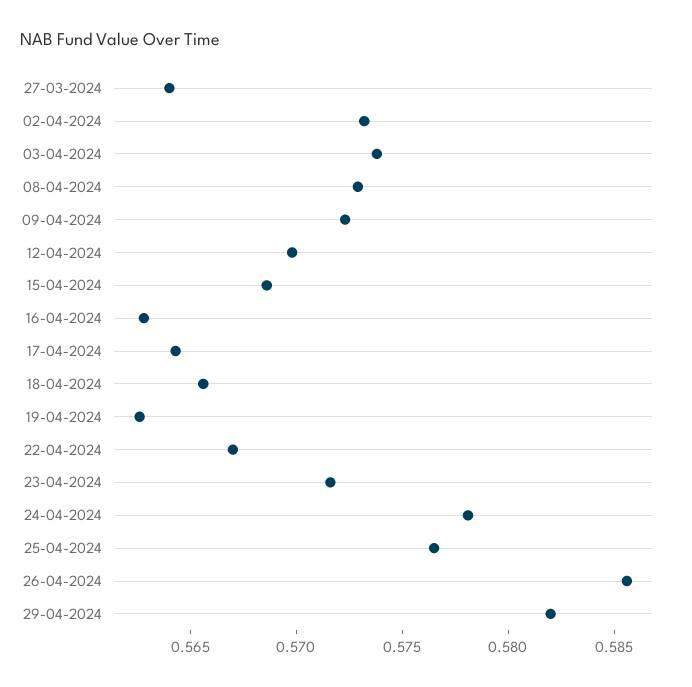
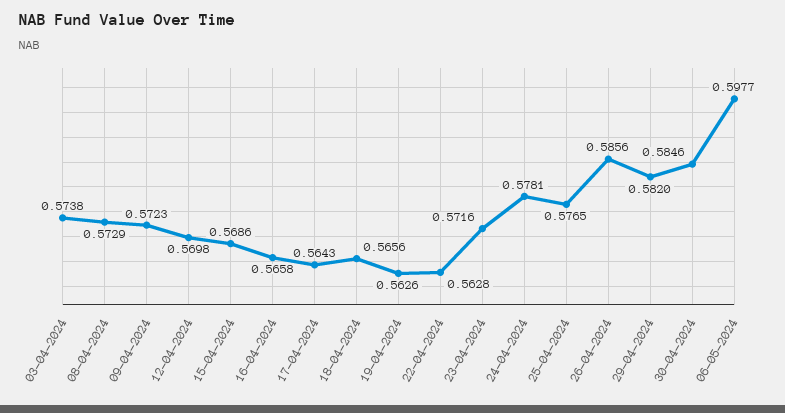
27-03-2024: 0.564 -> none
02-04-2024: 0.573 -> none
16-04-2024: 0.563 -> 0.5658
22-04-2024: 0.567 -> 0.5628
30-04-2024: none -> 0.5846
06-05-2024: none -> 0.5977

